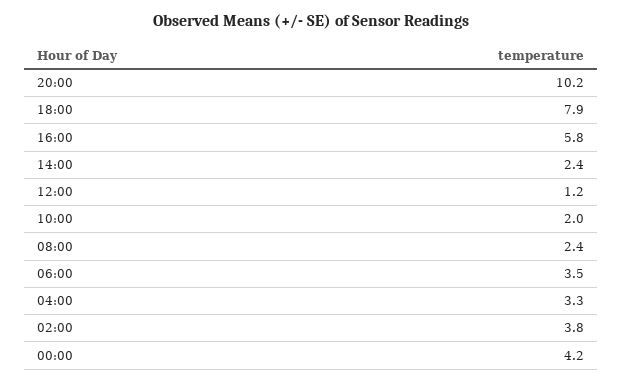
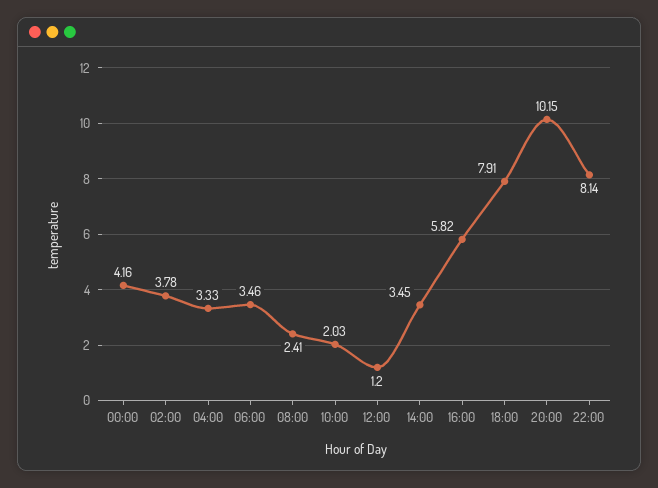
14:00: 2.4 -> 3.45
22:00: none -> 8.14

